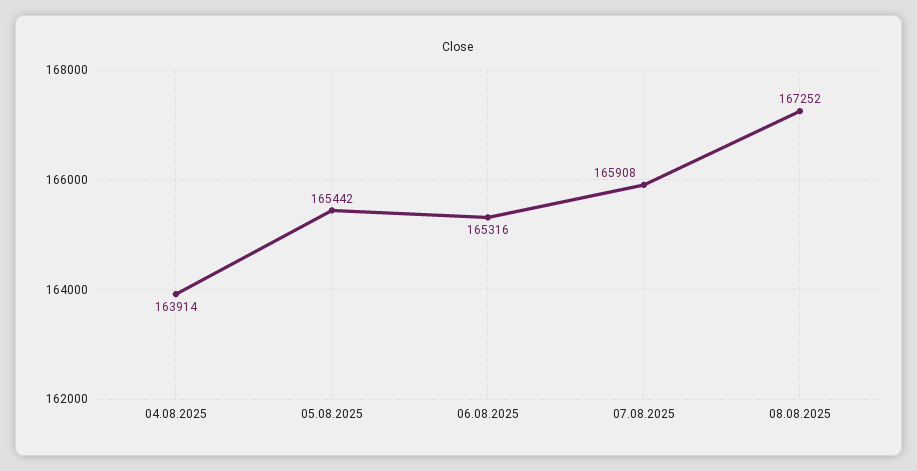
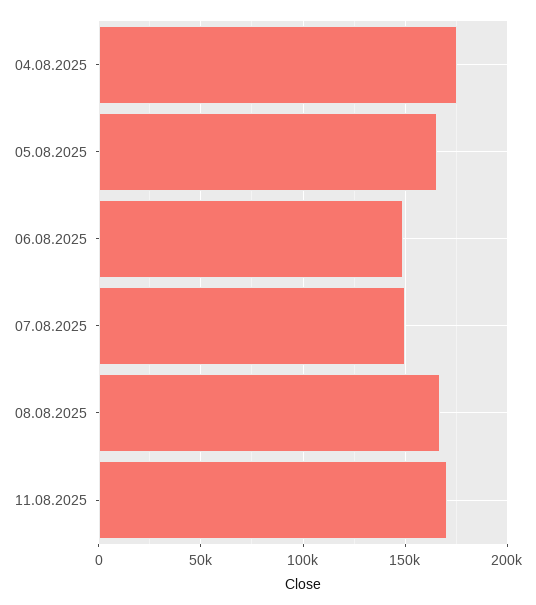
04.08.2025: 163914 -> 175000
06.08.2025: 165316 -> 150000
07.08.2025: 165908 -> 150000
11.08.2025: none -> 170000

